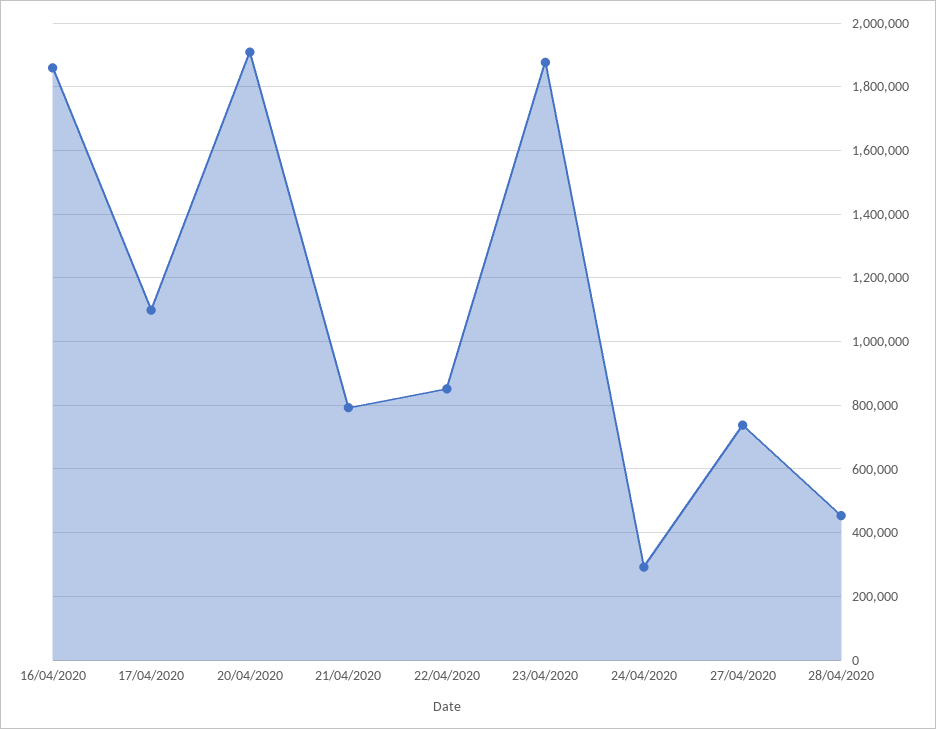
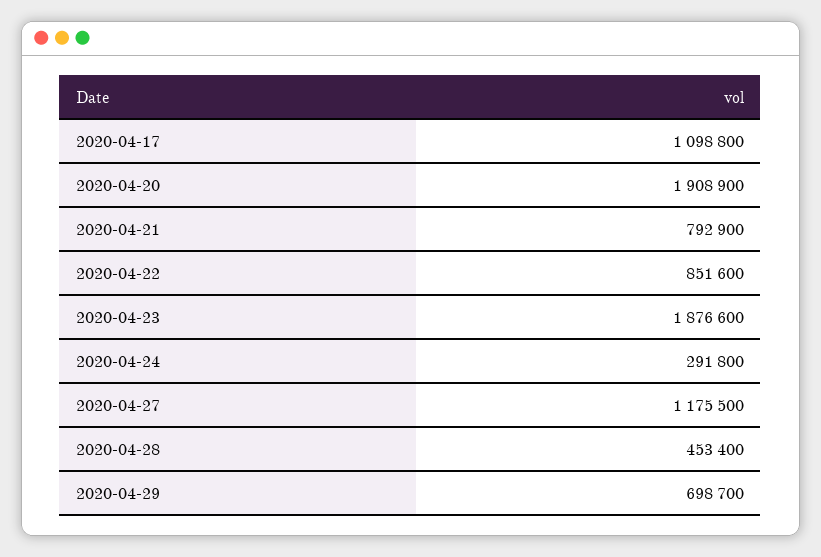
16/04/2020: 1860000 -> none
27/04/2020: 740000 -> 1175500
2020-04-29: none -> 698700

